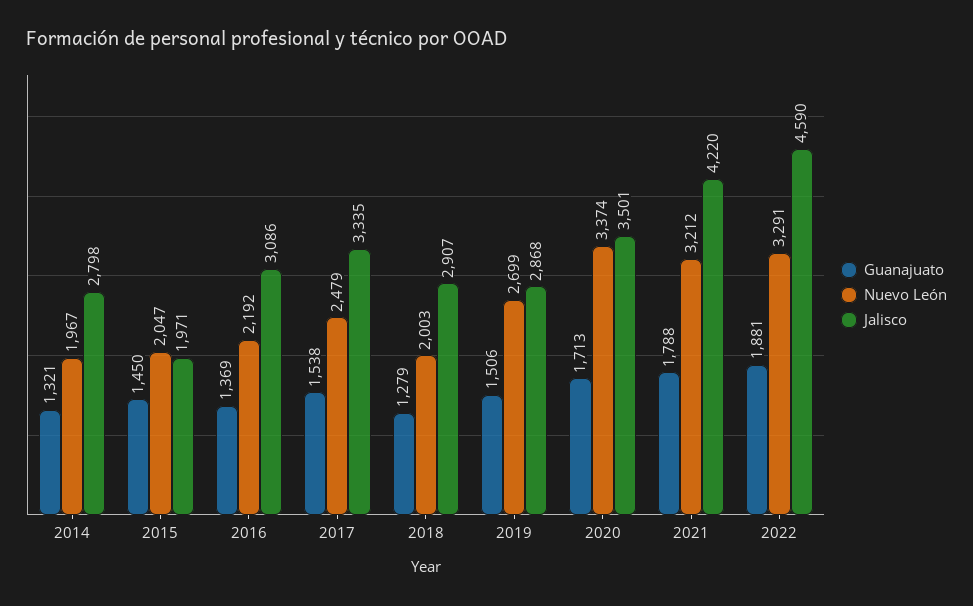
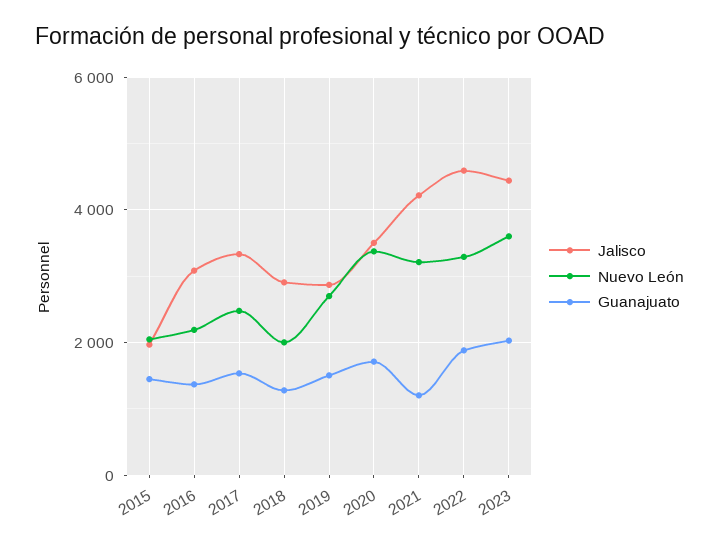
Guanajuato, 2014: 1321 -> none
Nuevo León, 2014: 1967 -> none
Jalisco, 2014: 2798 -> none
Guanajuato, 2021: 1788 -> 1200
Jalisco, 2023: none -> 4400
Nuevo León, 2023: none -> 3600
Guanajuato, 2023: none -> 2000

